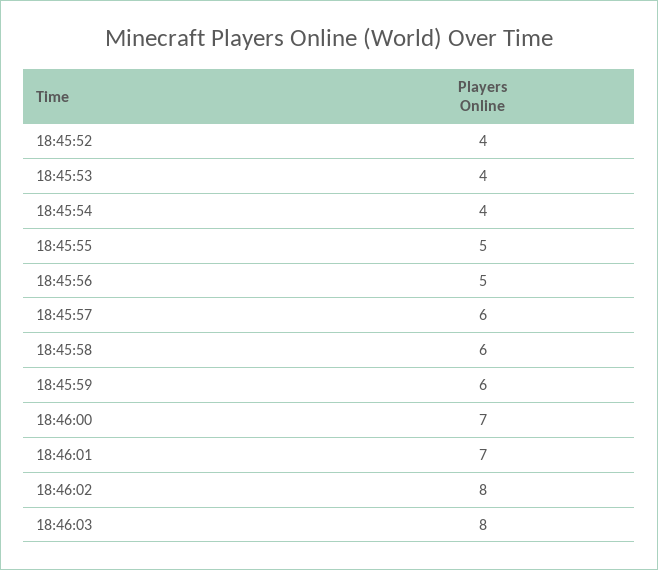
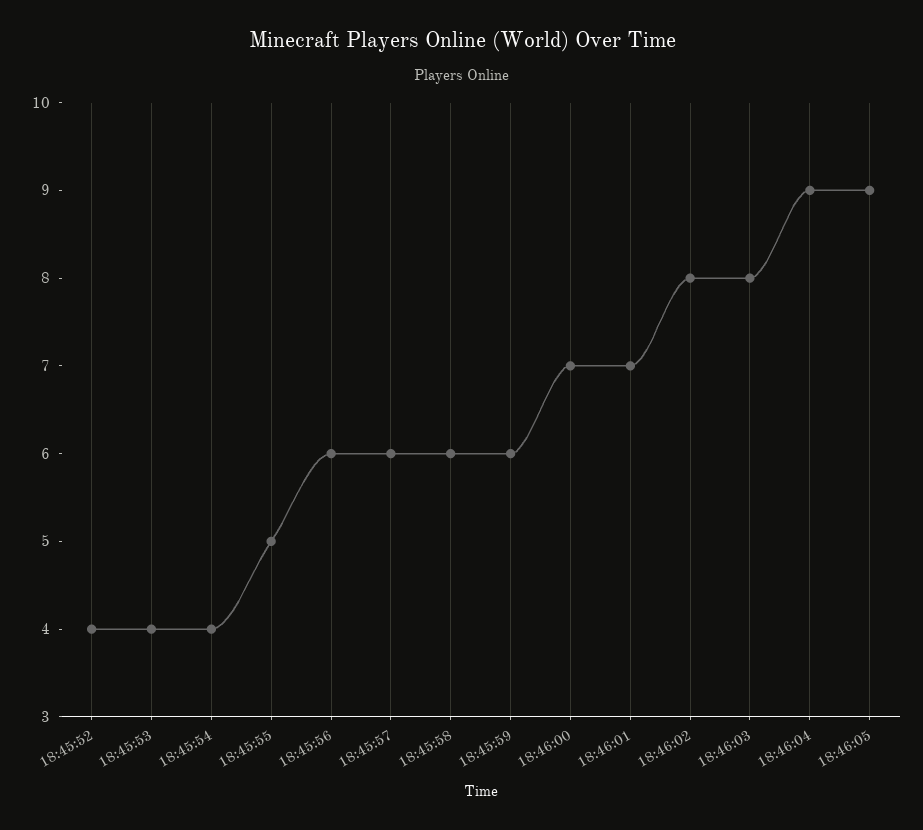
18:45:56: 5 -> 6
18:46:04: none -> 9
18:46:05: none -> 9

